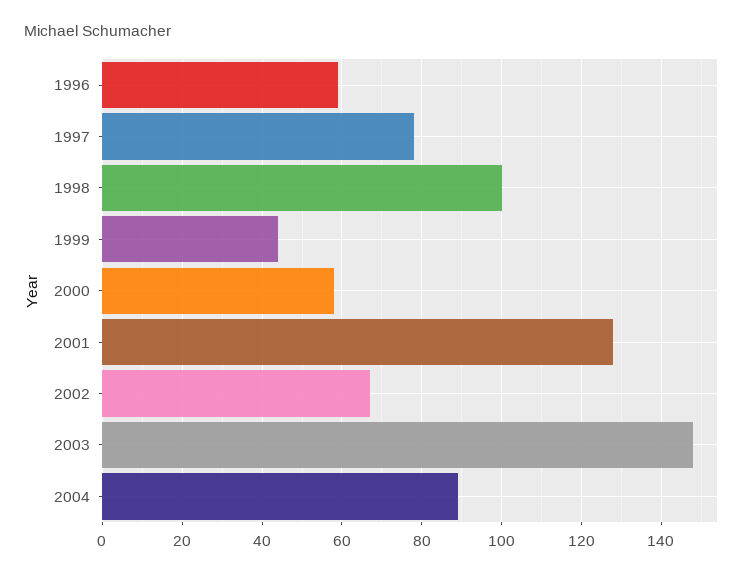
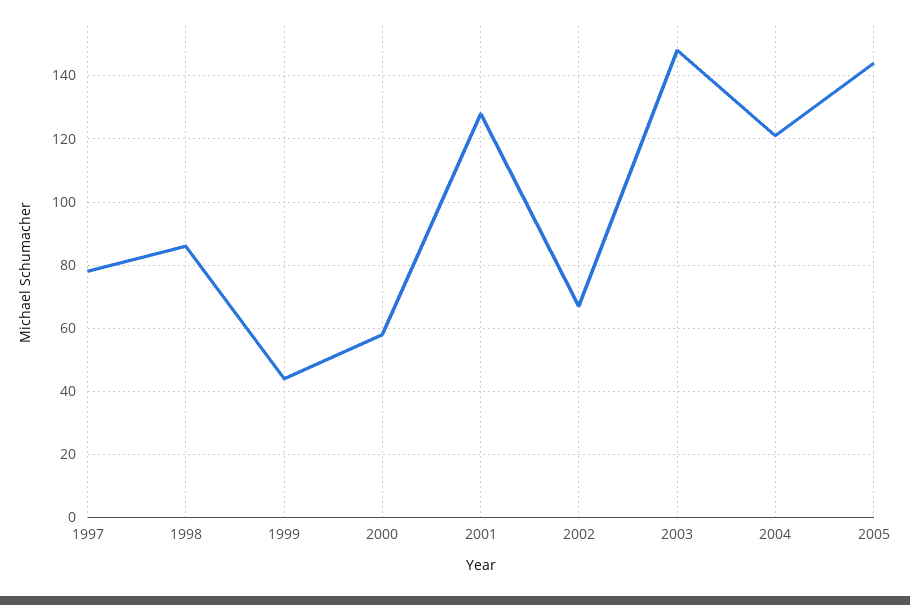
1996: 60 -> none
1998: 100 -> 85
2004: 90 -> 120
2005: none -> 145

